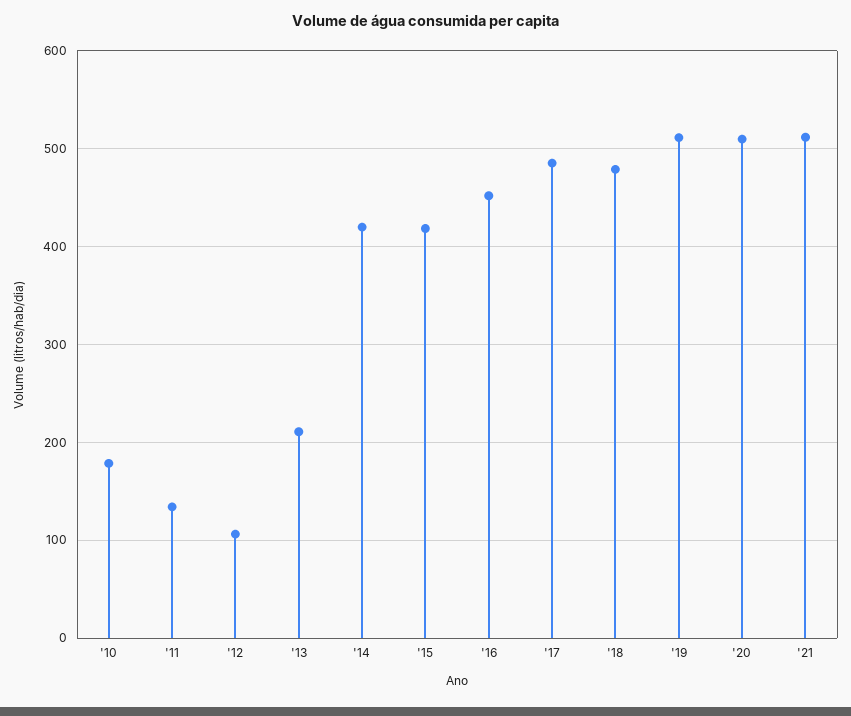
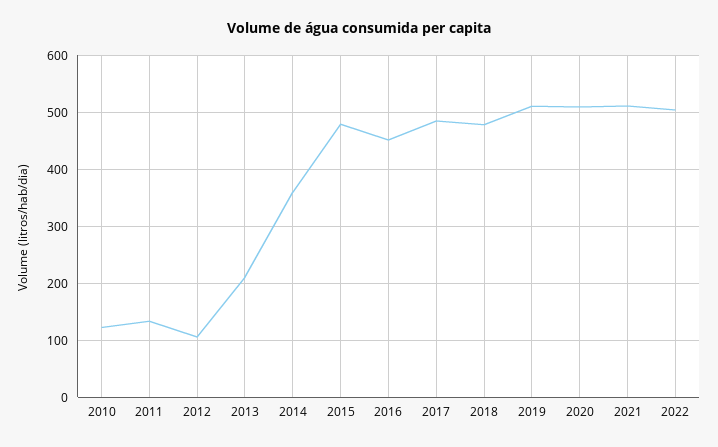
'10: 180 -> 120
'14: 420 -> 360
'15: 420 -> 480
2022: none -> 500

